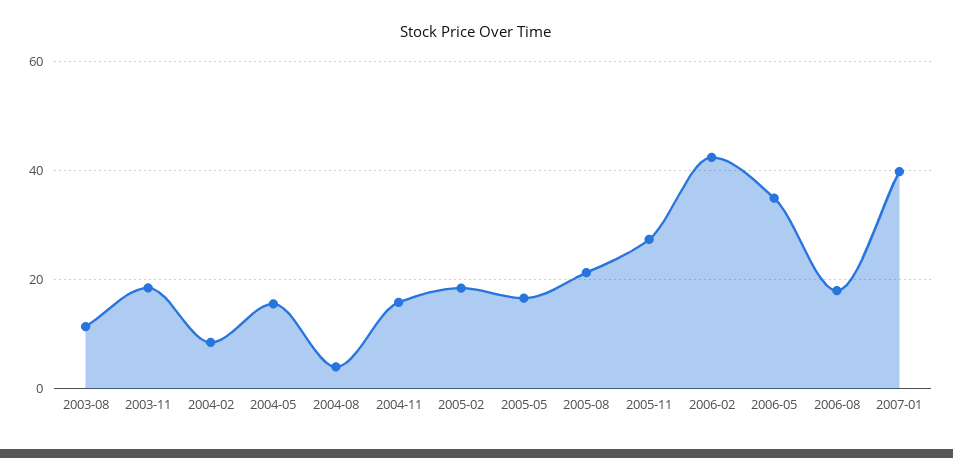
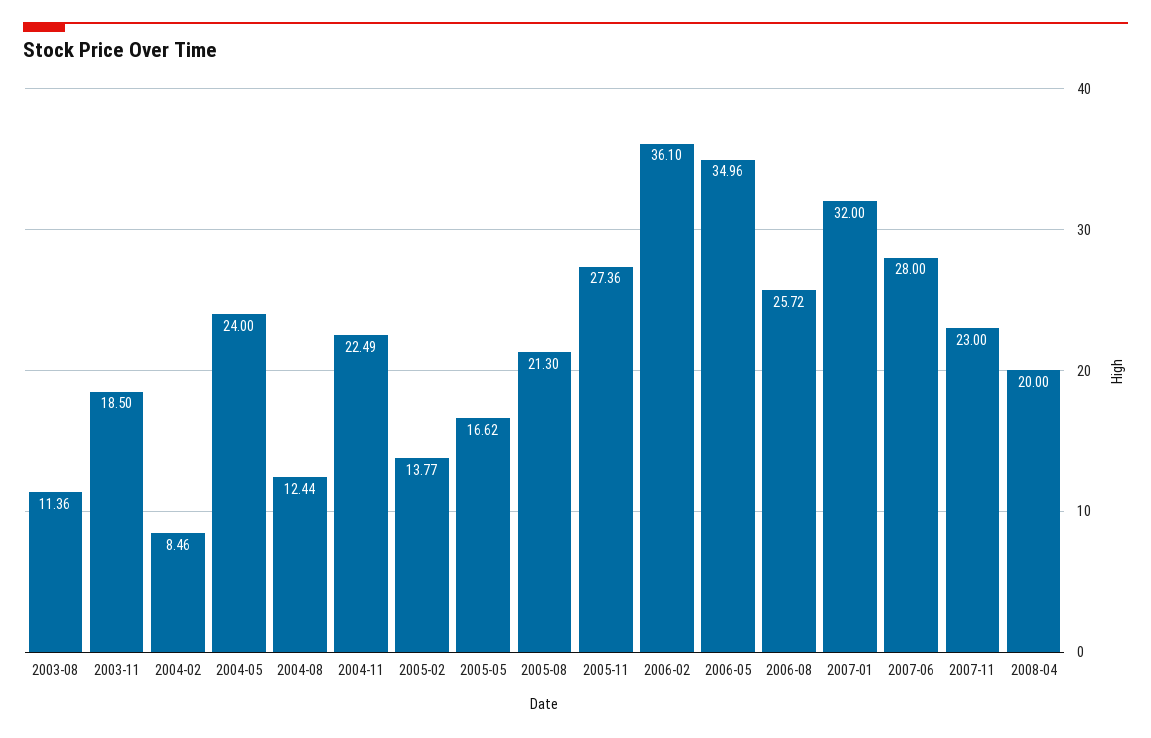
2004-05: 16 -> 24
2004-08: 4 -> 12.44
2004-11: 16 -> 22.49
2005-02: 18 -> 13.77
2006-02: 42 -> 36.1
2006-08: 18 -> 25.72
2007-01: 40 -> 32
2007-06: none -> 28
2007-11: none -> 23
2008-04: none -> 20

